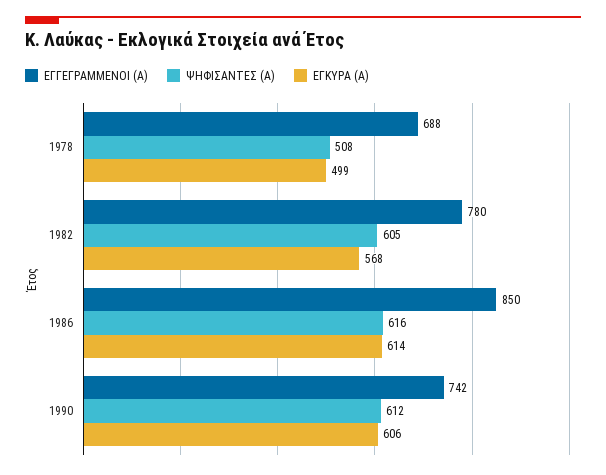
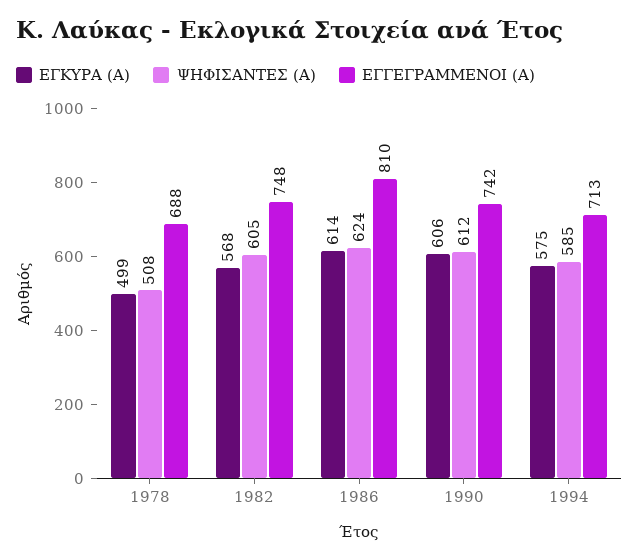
ΕΓΓΕΓΡΑΜΜΕΝΟΙ (Α), 1982: 780 -> 748
ΕΓΓΕΓΡΑΜΜΕΝΟΙ (Α), 1986: 850 -> 810
ΨΗΦΙΣΑΝΤΕΣ (Α), 1986: 616 -> 624
ΕΓΚΥΡΑ (Α), 1994: none -> 575
ΨΗΦΙΣΑΝΤΕΣ (Α), 1994: none -> 585
ΕΓΓΕΓΡΑΜΜΕΝΟΙ (Α), 1994: none -> 713

